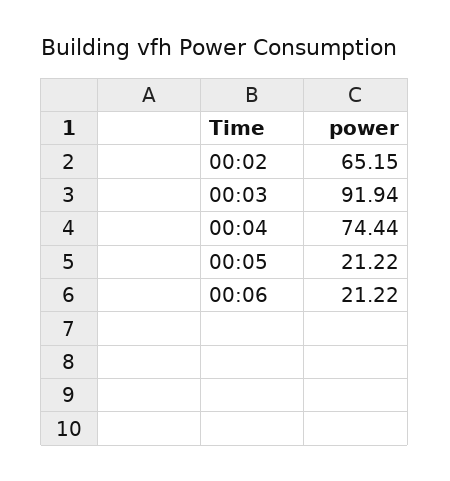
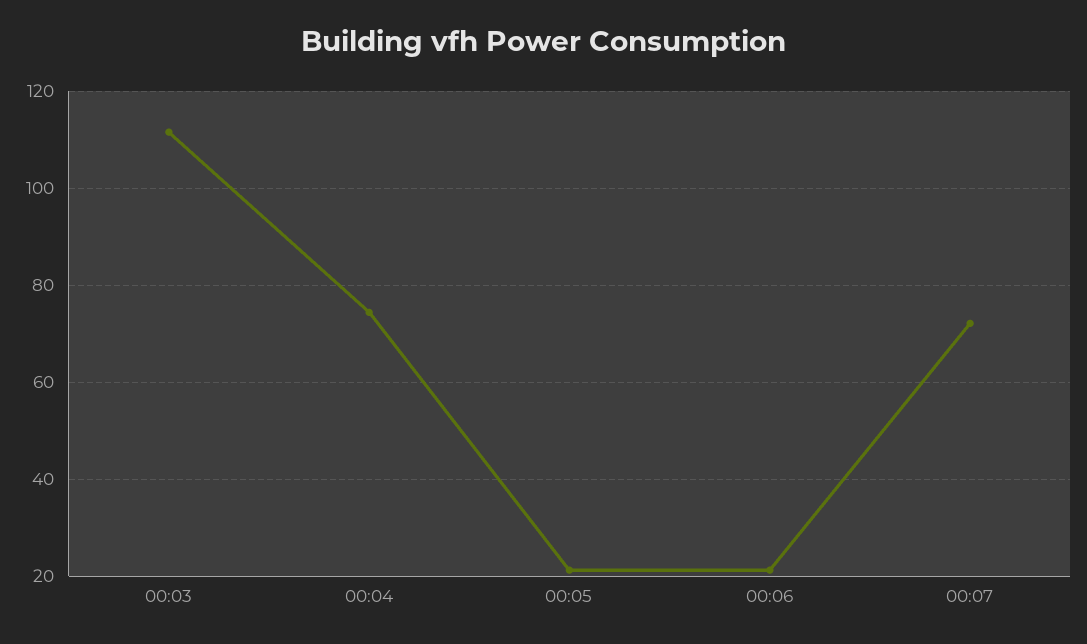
00:02: 65.15 -> none
00:03: 91.94 -> 112
00:07: none -> 72

